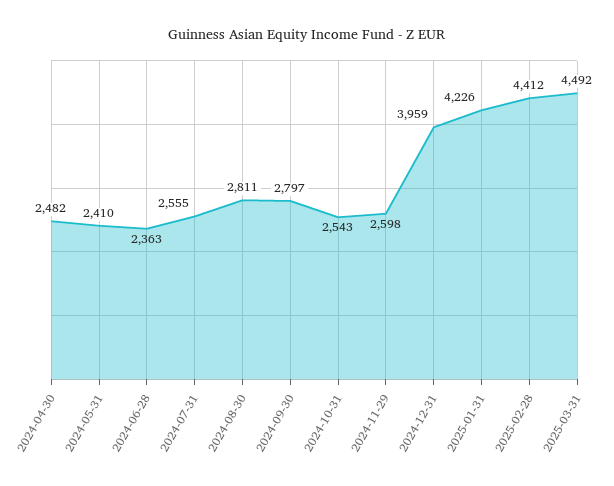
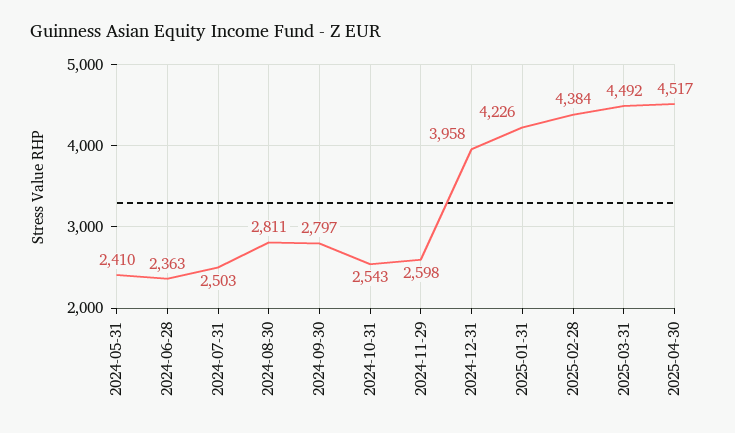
2024-04-30: 2482 -> none
2024-07-31: 2555 -> 2503
2024-12-31: 3959 -> 3958
2025-02-28: 4412 -> 4384
2025-04-30: none -> 4517

